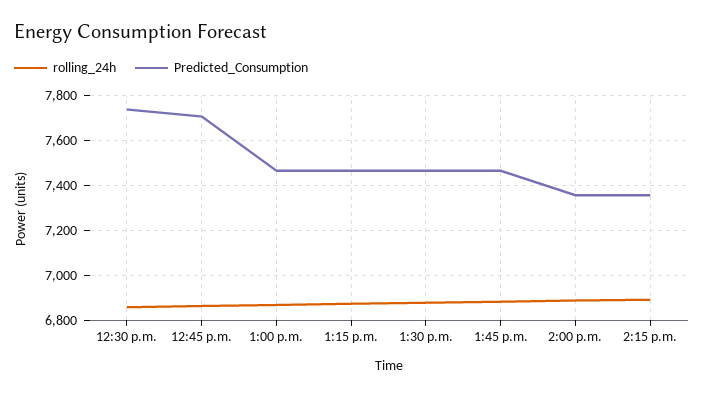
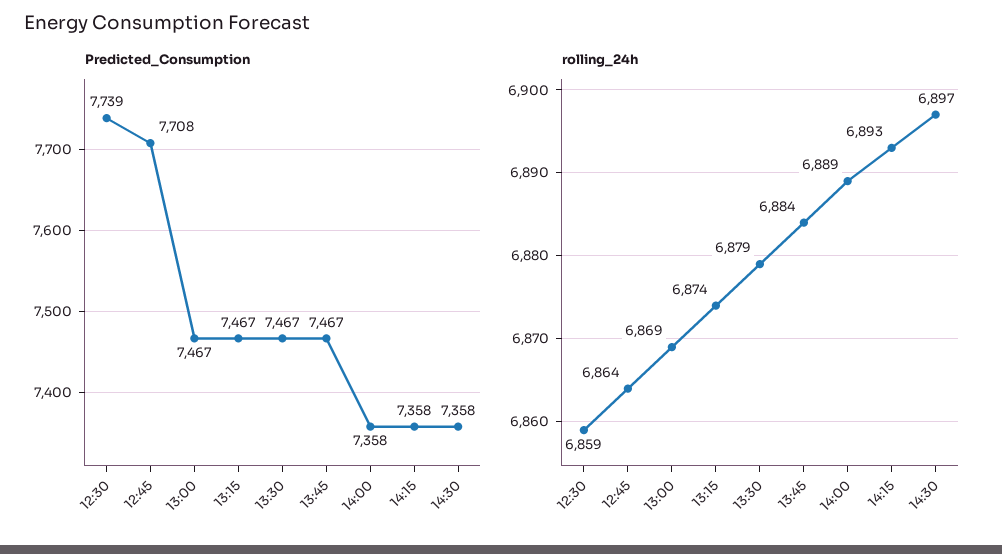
Predicted_Consumption, 14:30: none -> 7358
rolling_24h, 14:30: none -> 6897

